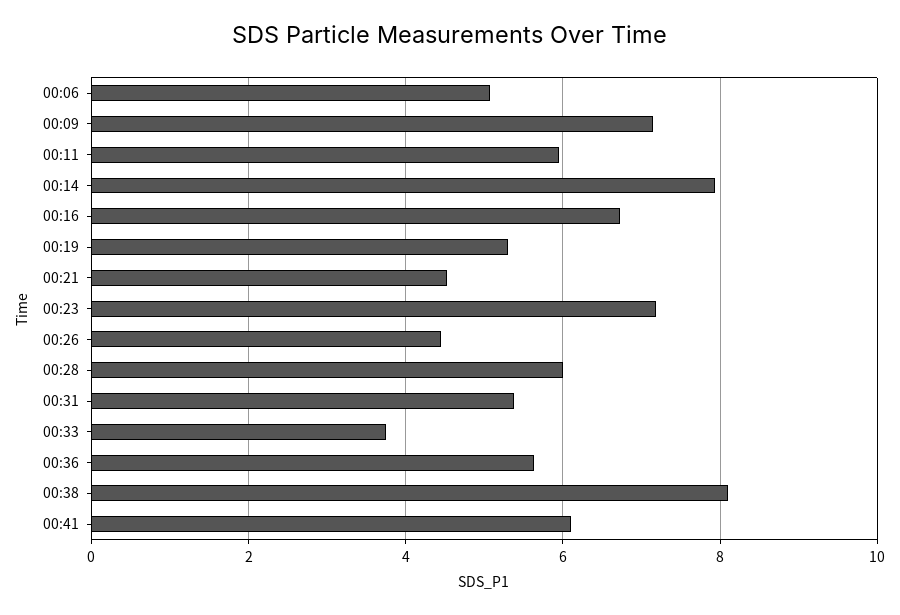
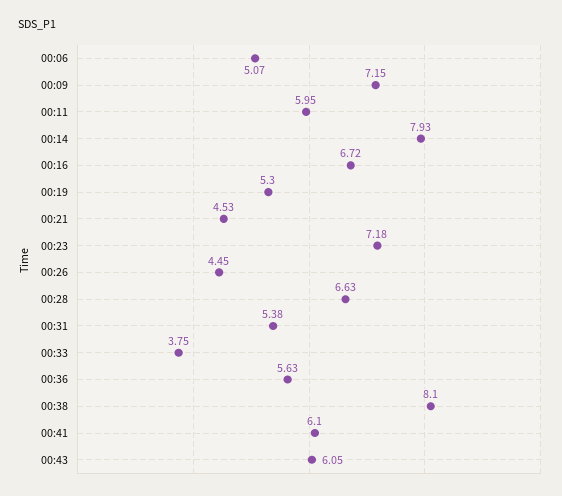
00:28: 6 -> 6.63
00:43: none -> 6.05

